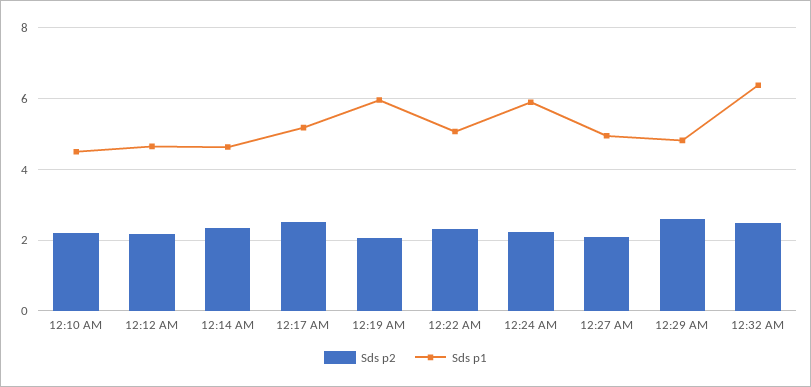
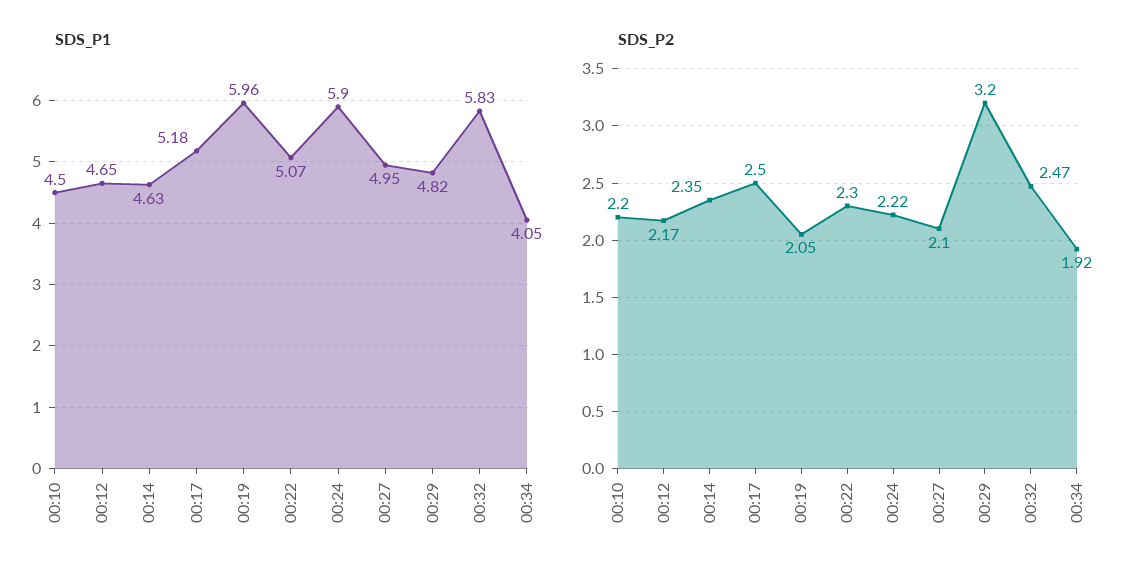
Sds p2, 12:29 AM: 2.6 -> 3.2
Sds p1, 12:32 AM: 6.4 -> 5.83
Sds p1, 00:34: none -> 4.05
Sds p2, 00:34: none -> 1.92

